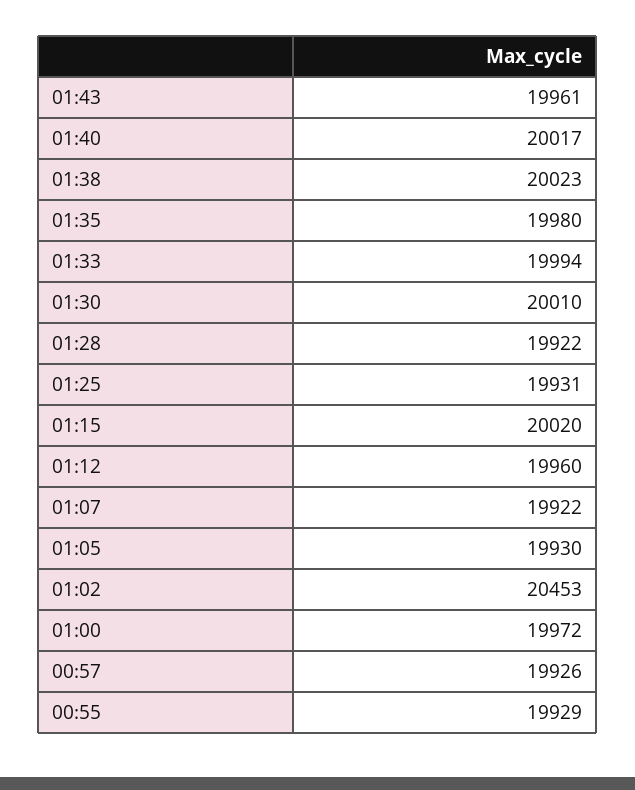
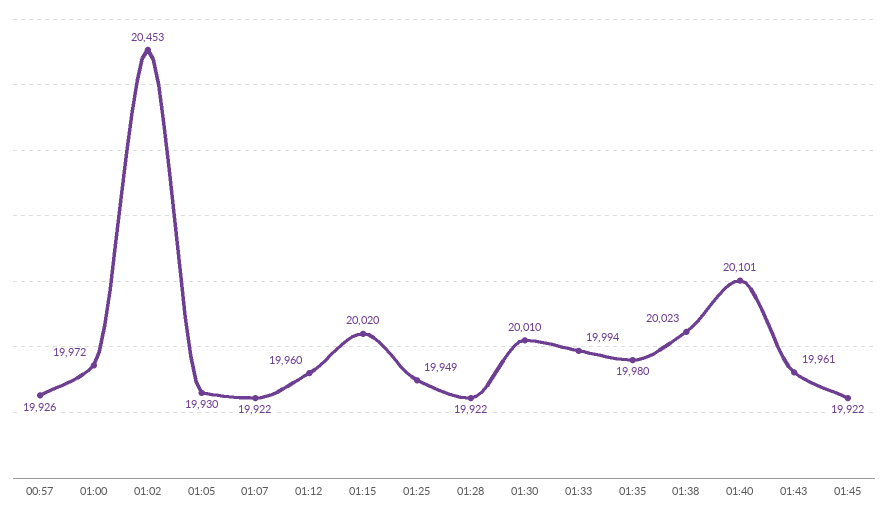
01:40: 20017 -> 20101
01:25: 19931 -> 19949
00:55: 19929 -> none
01:45: none -> 19922

